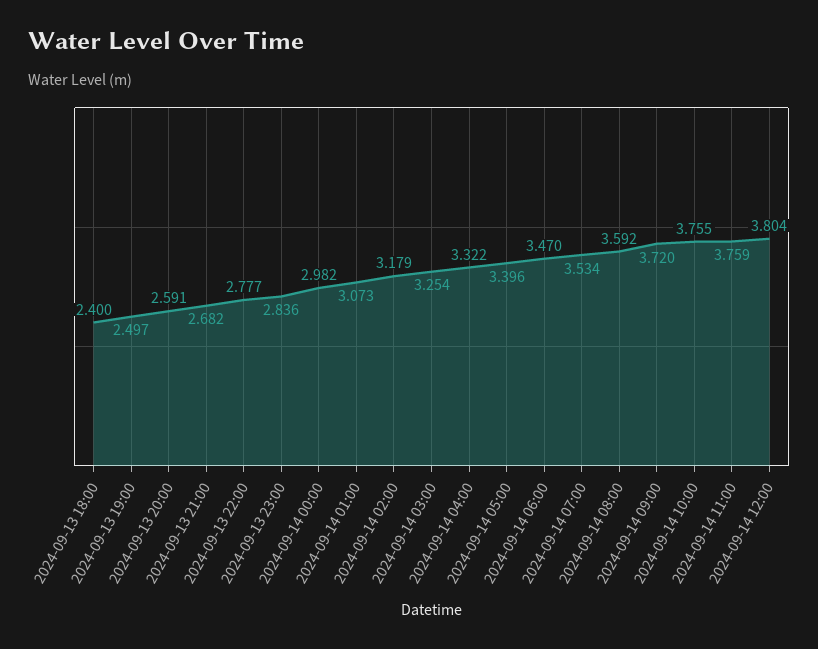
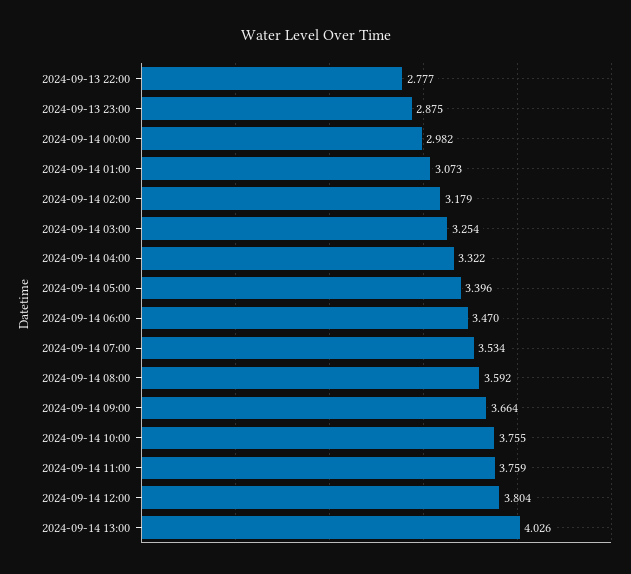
2024-09-13 18:00: 2.4 -> none
2024-09-13 19:00: 2.497 -> none
2024-09-13 20:00: 2.591 -> none
2024-09-13 21:00: 2.682 -> none
2024-09-13 23:00: 2.836 -> 2.875
2024-09-14 09:00: 3.72 -> 3.664
2024-09-14 13:00: none -> 4.026

